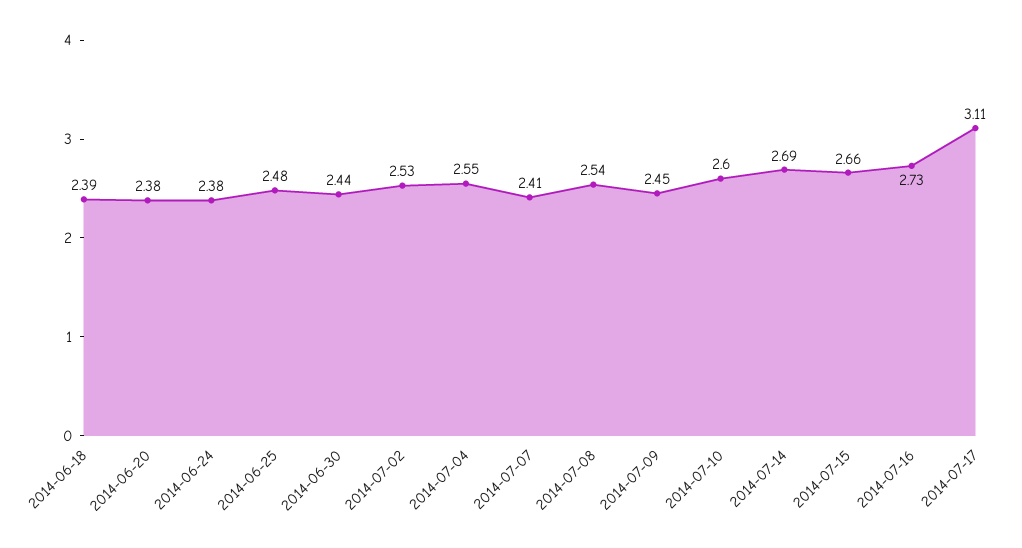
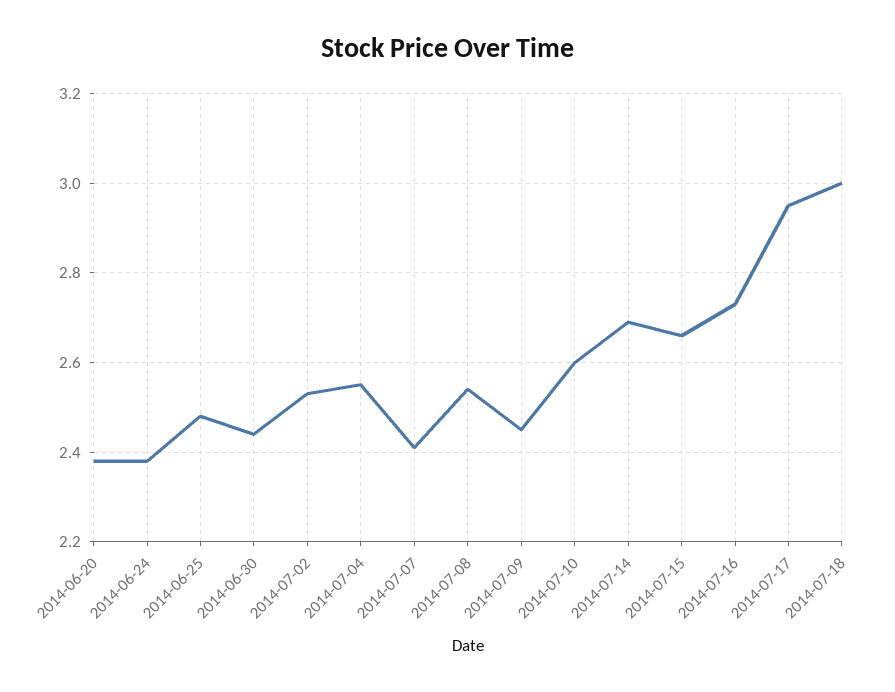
2014-06-18: 2.39 -> none
2014-07-17: 3.11 -> 2.95
2014-07-18: none -> 3

